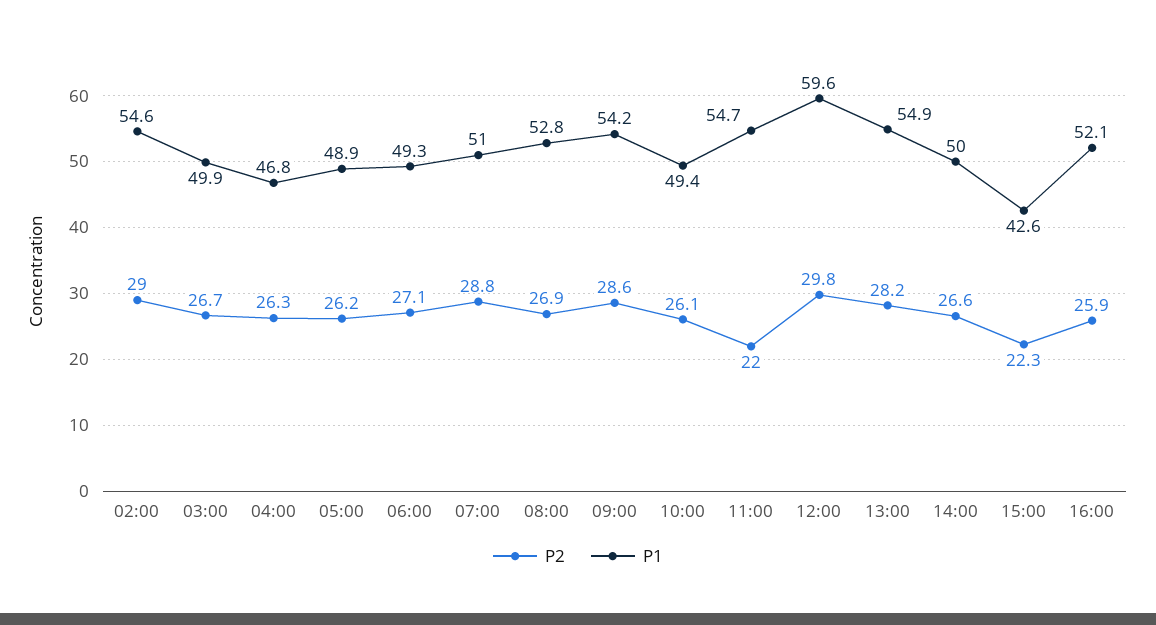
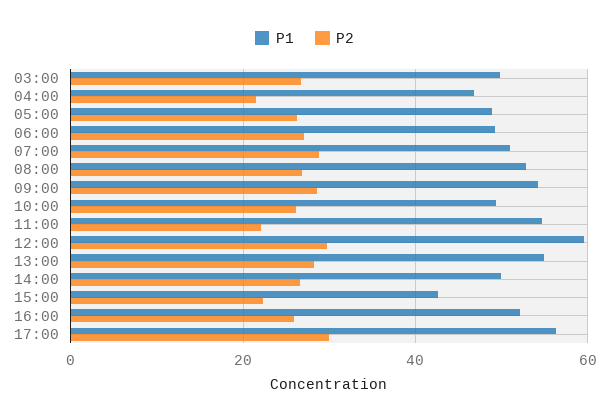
P2, 02:00: 29 -> none
P1, 02:00: 54.6 -> none
P2, 04:00: 26.3 -> 22
P1, 17:00: none -> 56
P2, 17:00: none -> 30

